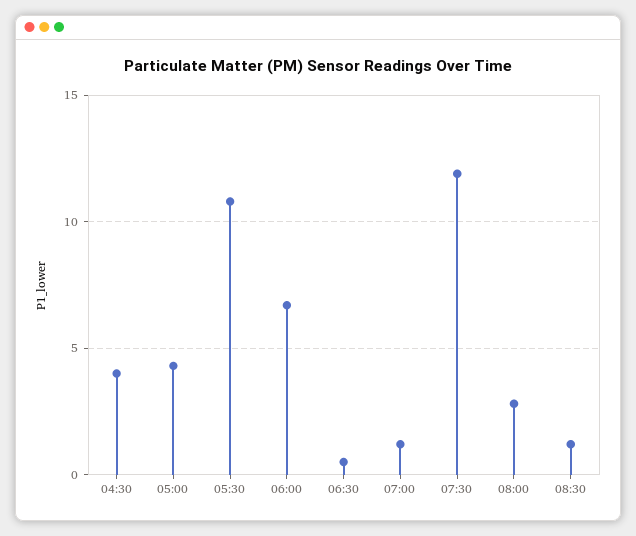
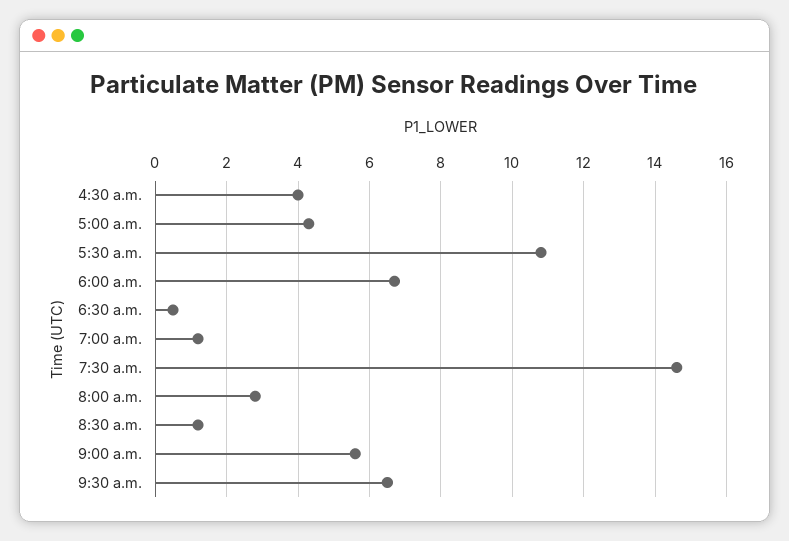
07:30: 12 -> 14.5
9:00 a.m.: none -> 5.5
9:30 a.m.: none -> 6.5

